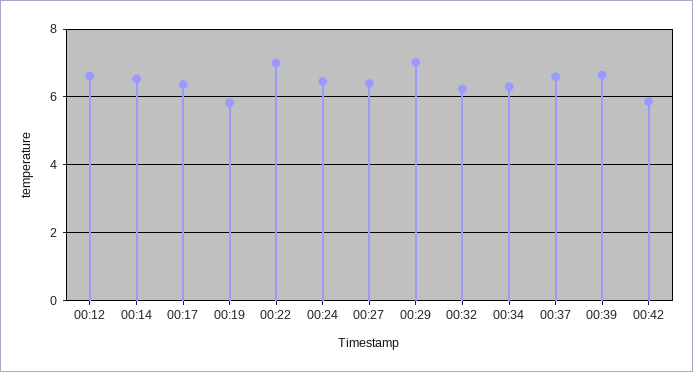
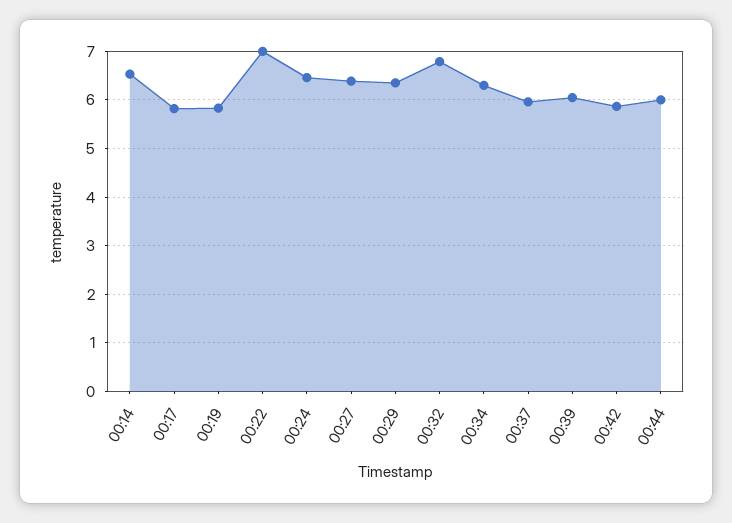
00:12: 6.6 -> none
00:17: 6.4 -> 5.8
00:29: 7 -> 6.4
00:32: 6.2 -> 6.8
00:37: 6.6 -> 6
00:39: 6.6 -> 6
00:44: none -> 6

